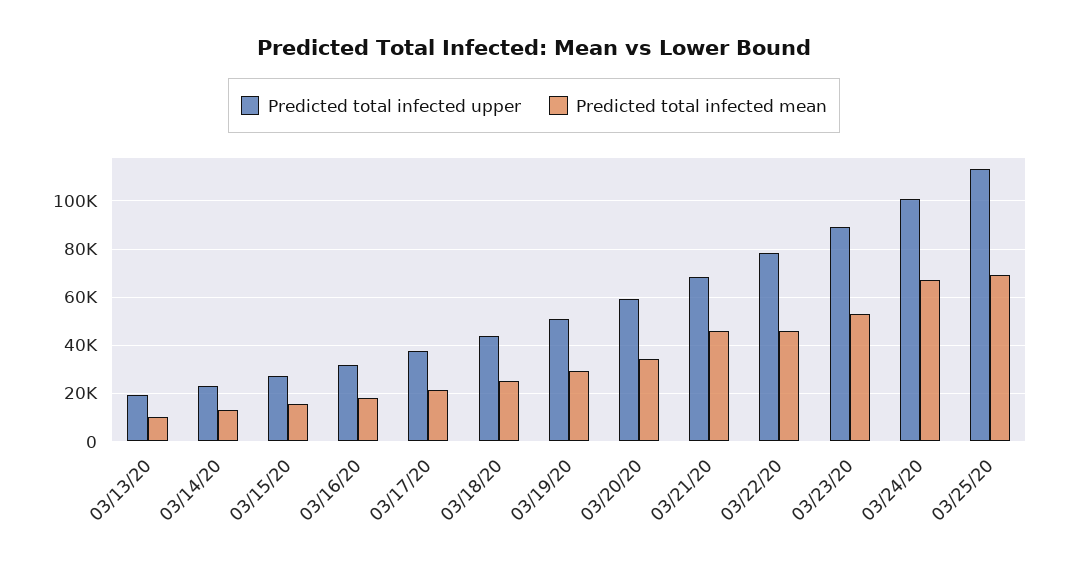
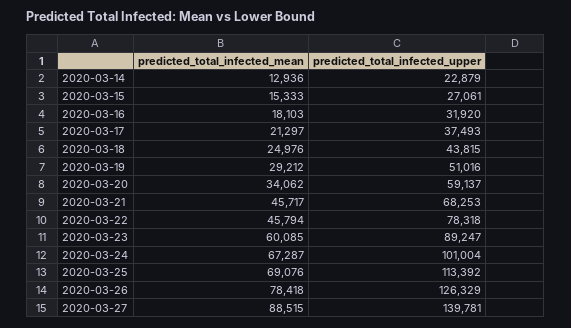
Predicted total infected upper, 03/13/20: 20000 -> none
Predicted total infected mean, 03/13/20: 10000 -> none
Predicted total infected mean, 03/23/20: 52500 -> 60085
Predicted total infected mean, 2020-03-26: none -> 78418
Predicted total infected upper, 2020-03-26: none -> 126329
Predicted total infected mean, 2020-03-27: none -> 88515
Predicted total infected upper, 2020-03-27: none -> 139781

